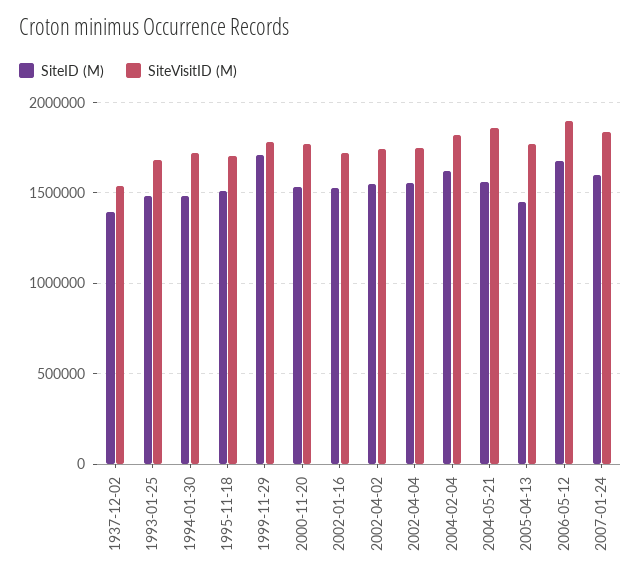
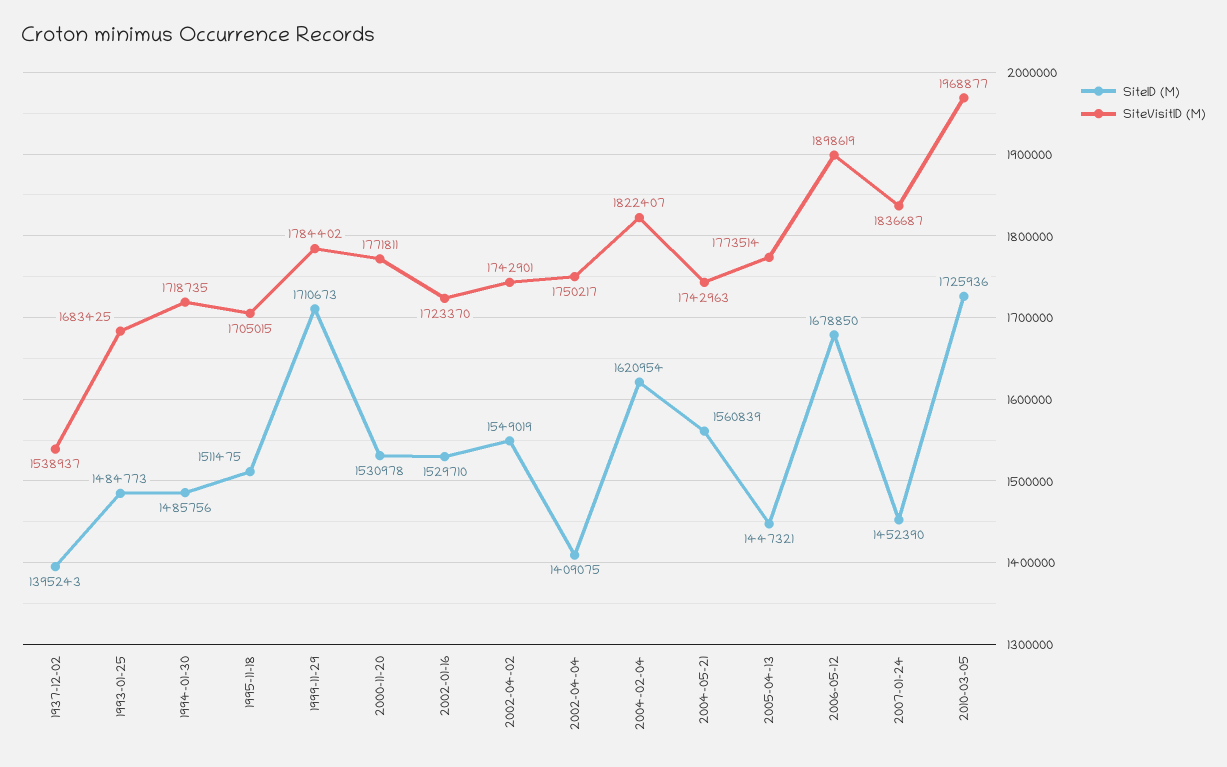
SiteID (M), 2002-04-04: 1550000 -> 1409075
SiteVisitID (M), 2004-05-21: 1850000 -> 1742963
SiteID (M), 2007-01-24: 1600000 -> 1452390
SiteID (M), 2010-03-05: none -> 1725936
SiteVisitID (M), 2010-03-05: none -> 1968877

